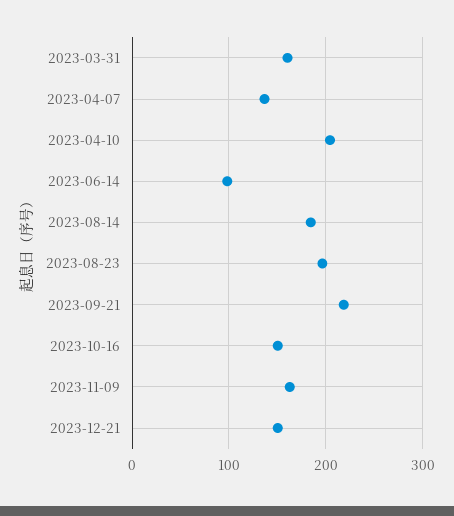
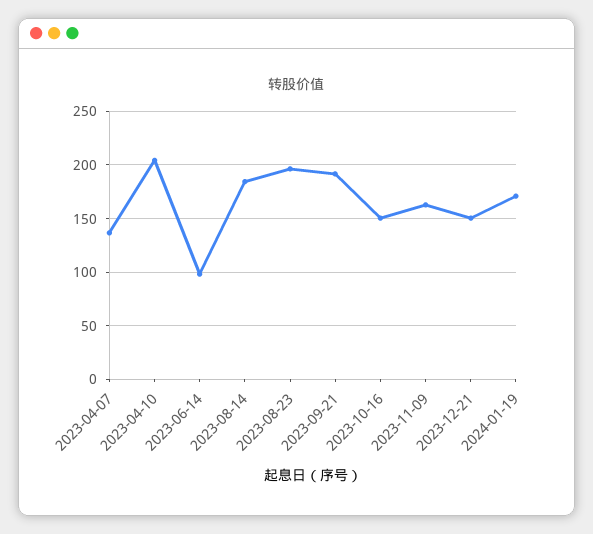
2023-03-31: 160 -> none
2023-09-21: 220 -> 190
2024-01-19: none -> 170

